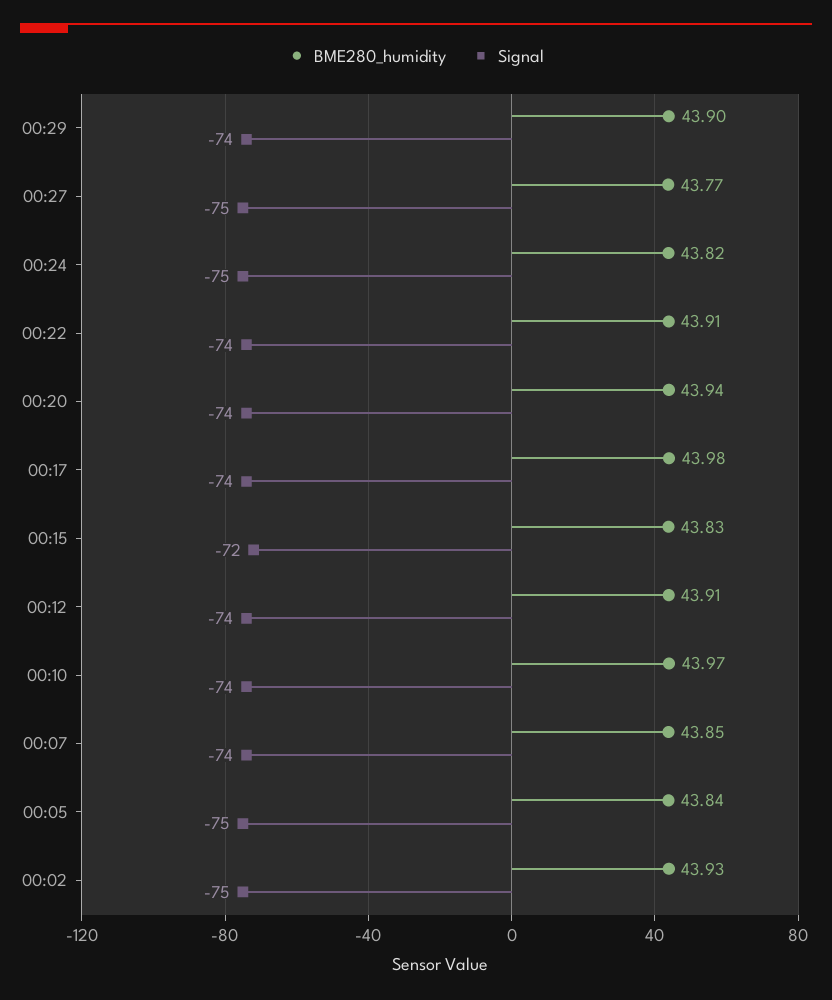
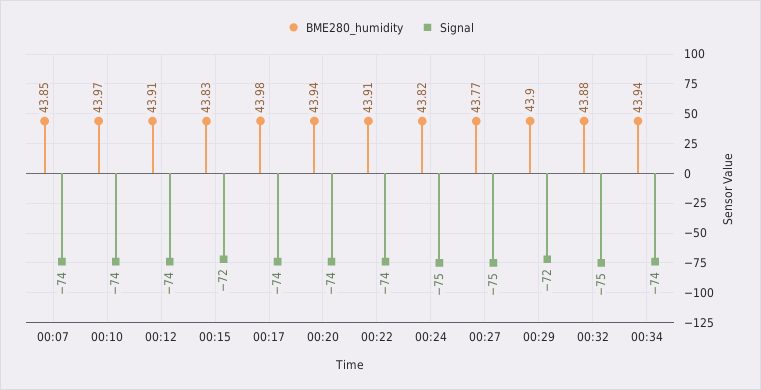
Signal, 00:29: -74 -> -72
BME280_humidity, 00:05: 43.84 -> none
Signal, 00:05: -75 -> none
BME280_humidity, 00:02: 43.93 -> none
Signal, 00:02: -75 -> none
BME280_humidity, 00:32: none -> 43.88
Signal, 00:32: none -> -75
BME280_humidity, 00:34: none -> 43.94
Signal, 00:34: none -> -74

